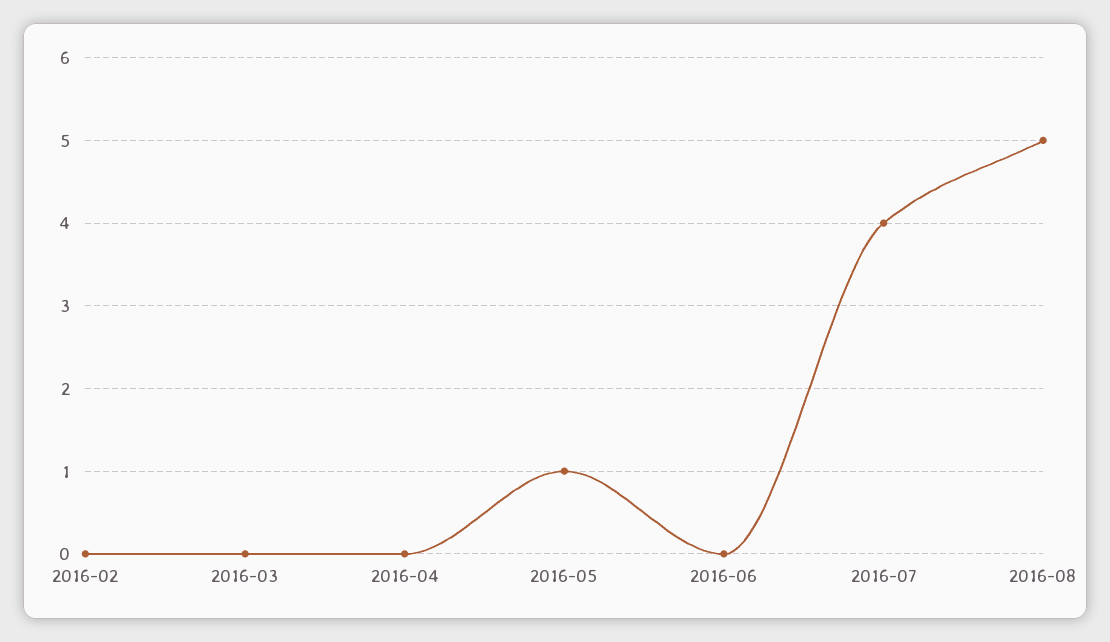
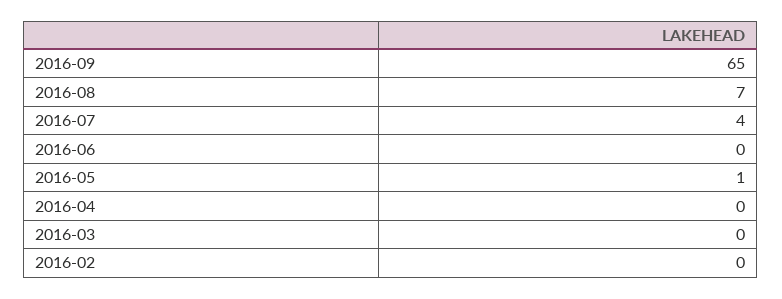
2016-08: 5 -> 7
2016-09: none -> 65

